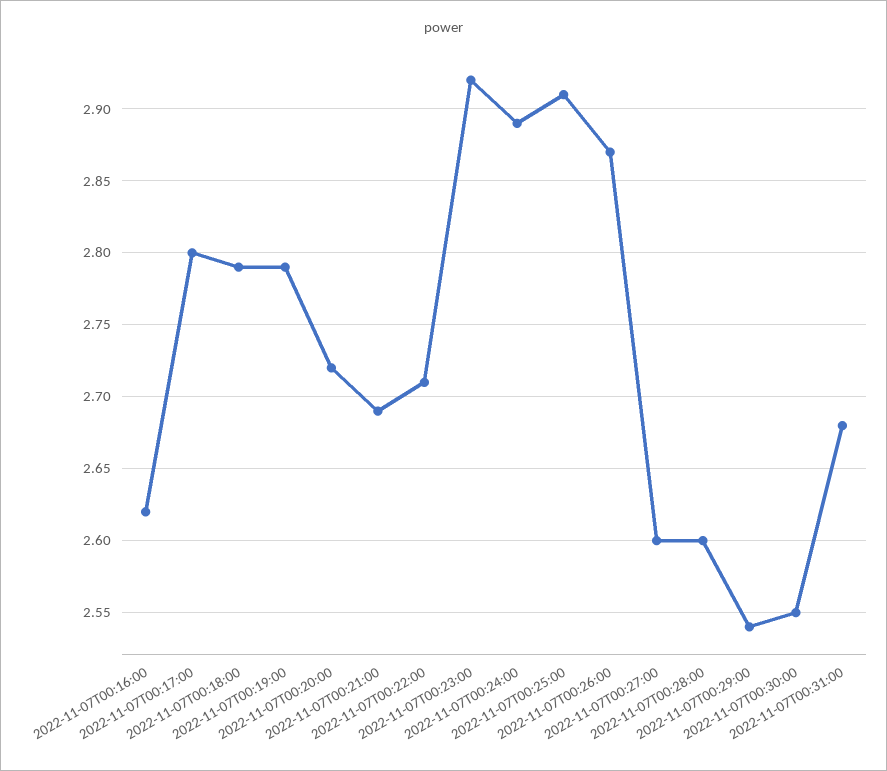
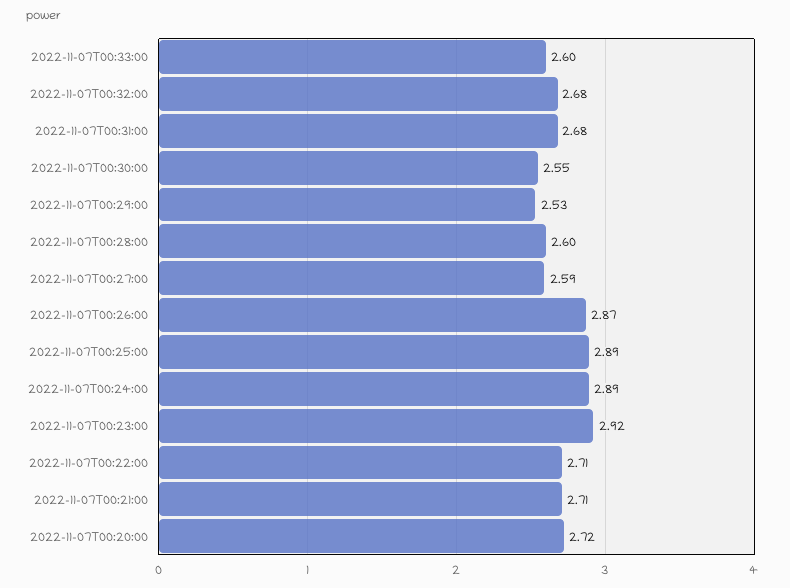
2022-11-07T00:16:00: 2.62 -> none
2022-11-07T00:17:00: 2.8 -> none
2022-11-07T00:18:00: 2.79 -> none
2022-11-07T00:19:00: 2.79 -> none
2022-11-07T00:21:00: 2.69 -> 2.71
2022-11-07T00:25:00: 2.91 -> 2.89
2022-11-07T00:27:00: 2.6 -> 2.59
2022-11-07T00:29:00: 2.54 -> 2.53
2022-11-07T00:33:00: none -> 2.6
2022-11-07T00:32:00: none -> 2.68

